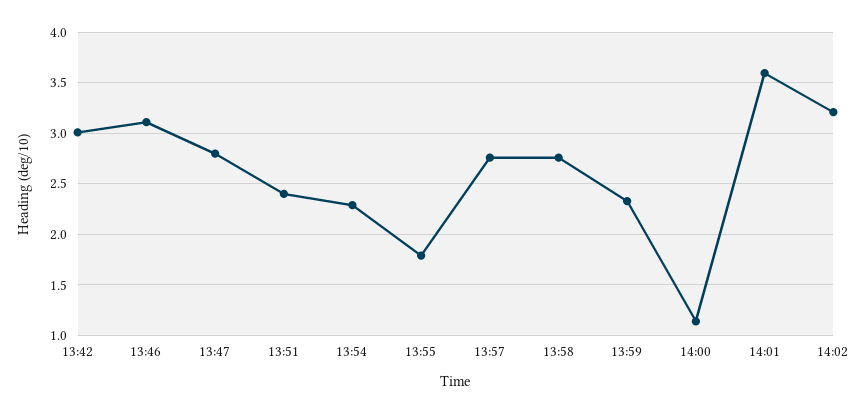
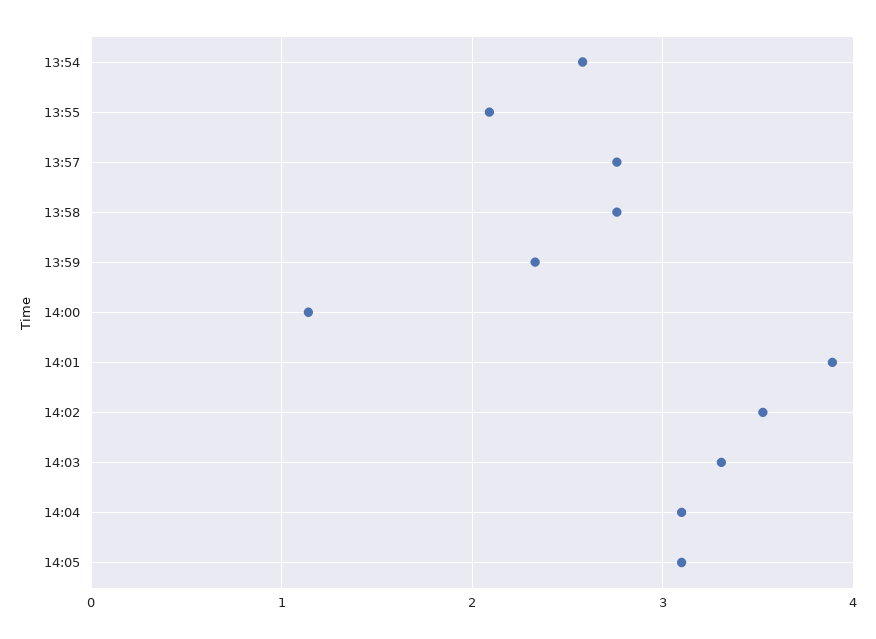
13:42: 3 -> none
13:46: 3.1 -> none
13:47: 2.8 -> none
13:51: 2.4 -> none
13:54: 2.3 -> 2.6
13:55: 1.8 -> 2.1
14:01: 3.6 -> 3.9
14:02: 3.2 -> 3.5
14:03: none -> 3.3
14:04: none -> 3.1
14:05: none -> 3.1

